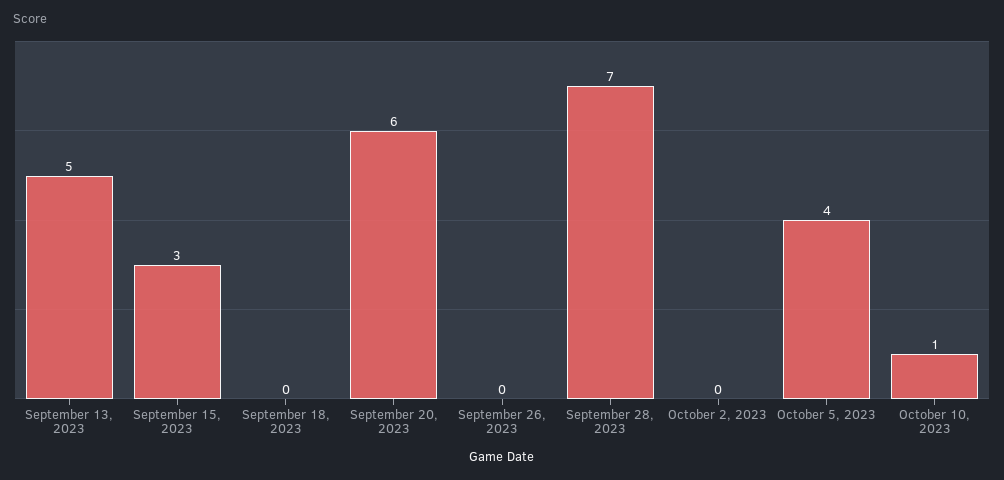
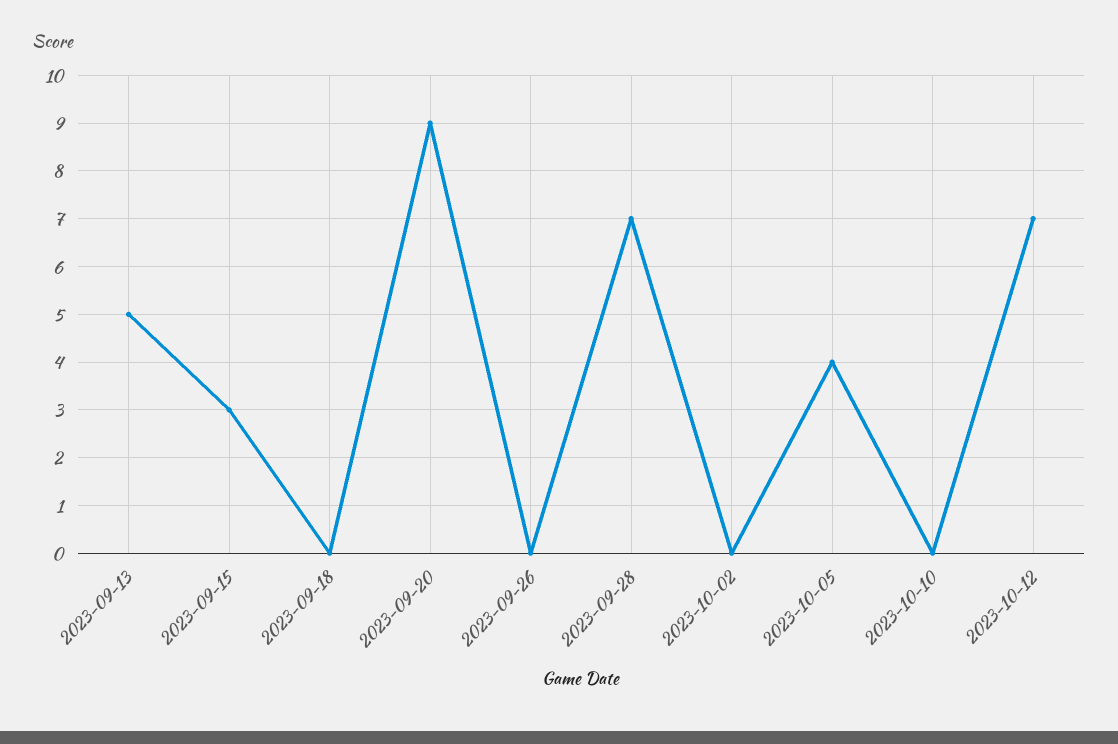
September 20, 2023: 6 -> 9
October 10, 2023: 1 -> 0
2023-10-12: none -> 7

